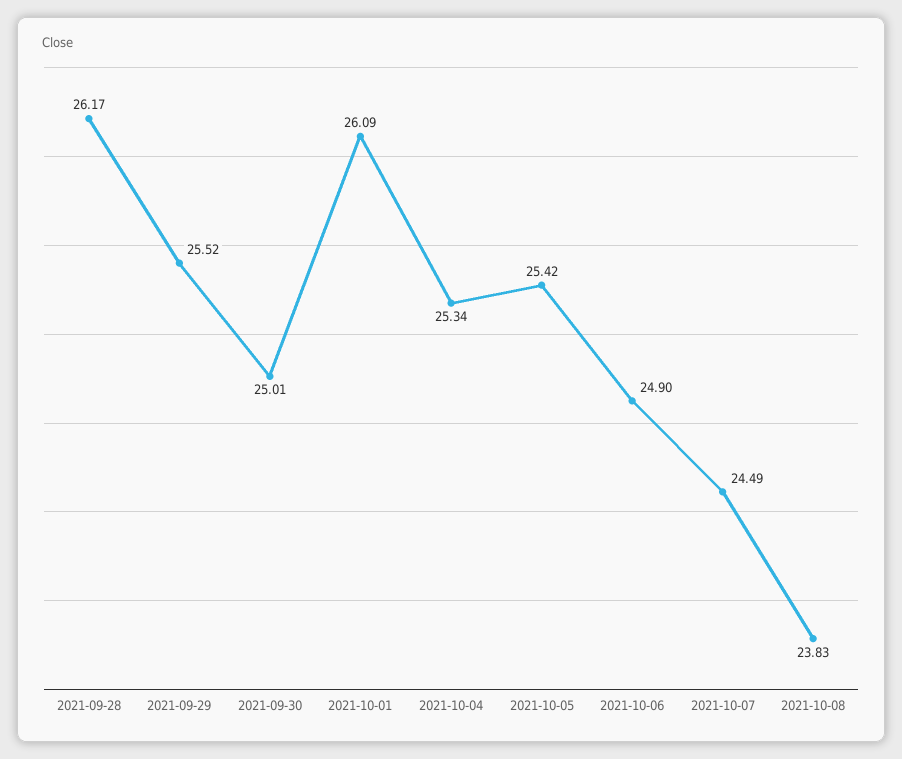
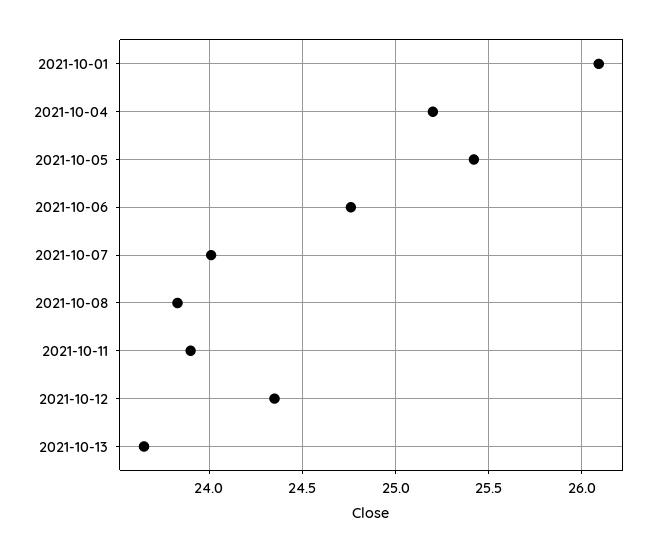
2021-09-28: 26.17 -> none
2021-09-29: 25.52 -> none
2021-09-30: 25.01 -> none
2021-10-04: 25.34 -> 25.2
2021-10-06: 24.9 -> 24.75
2021-10-07: 24.49 -> 24
2021-10-11: none -> 23.9
2021-10-12: none -> 24.35
2021-10-13: none -> 23.65

